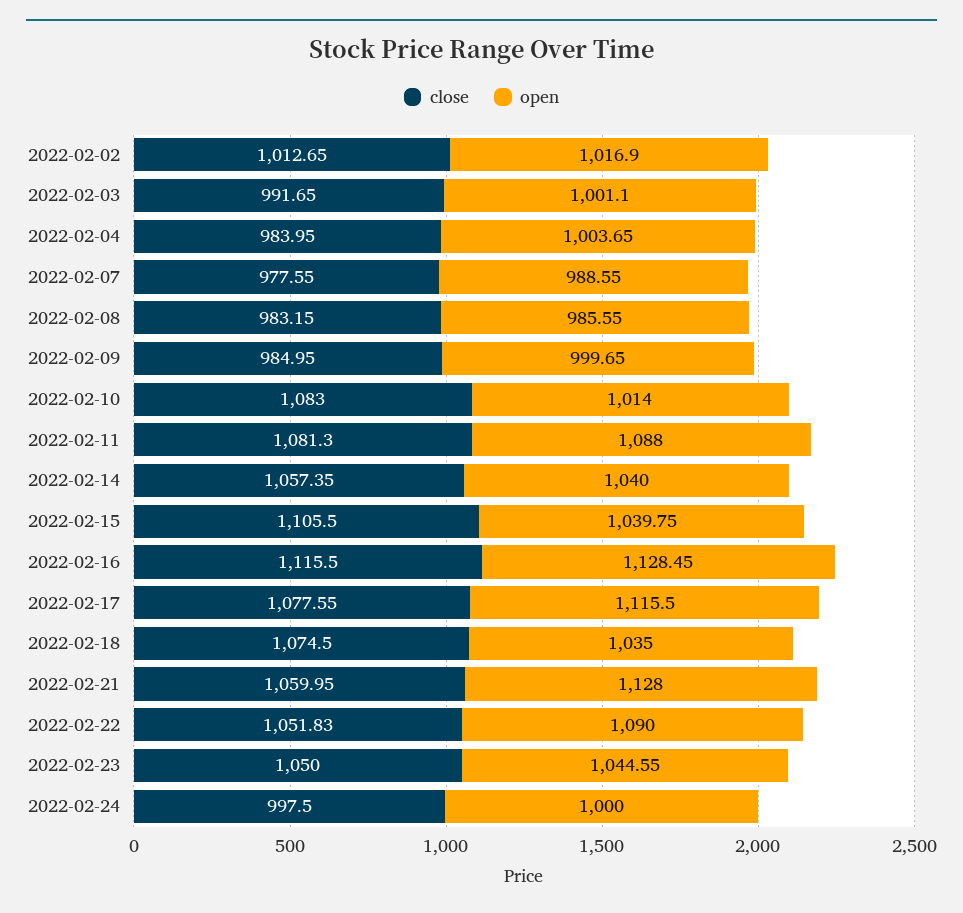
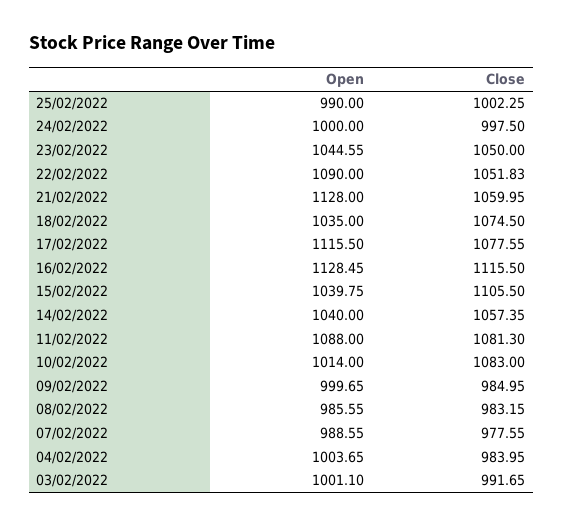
close, 2022-02-02: 1012.65 -> none
open, 2022-02-02: 1016.9 -> none
open, 25/02/2022: none -> 990
close, 25/02/2022: none -> 1002.25

